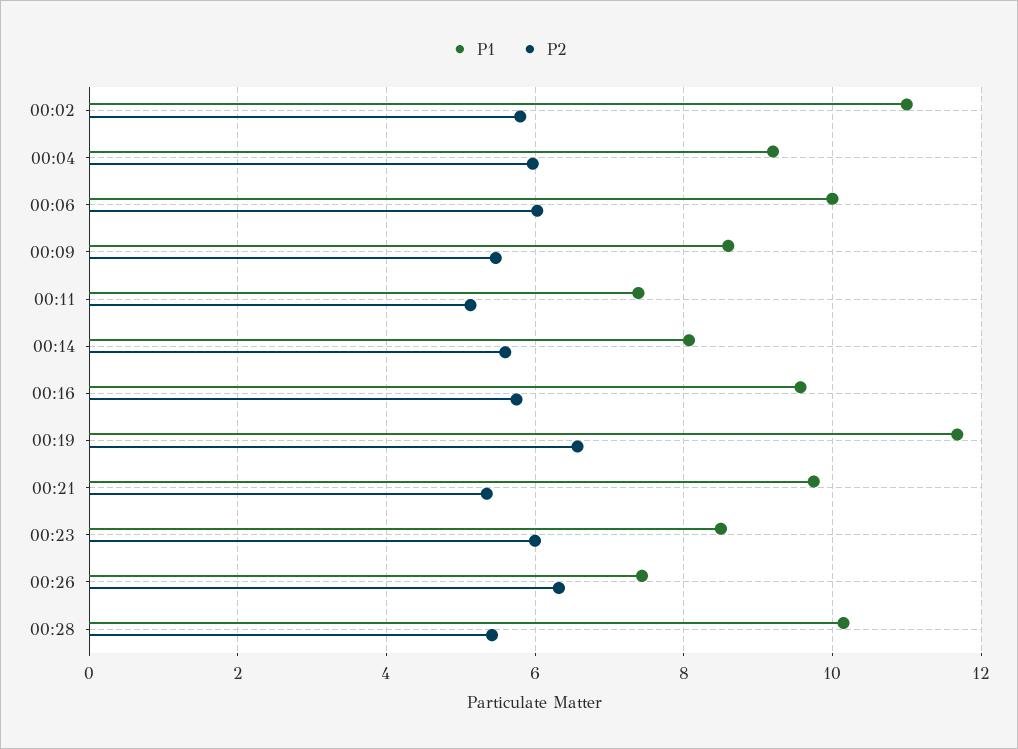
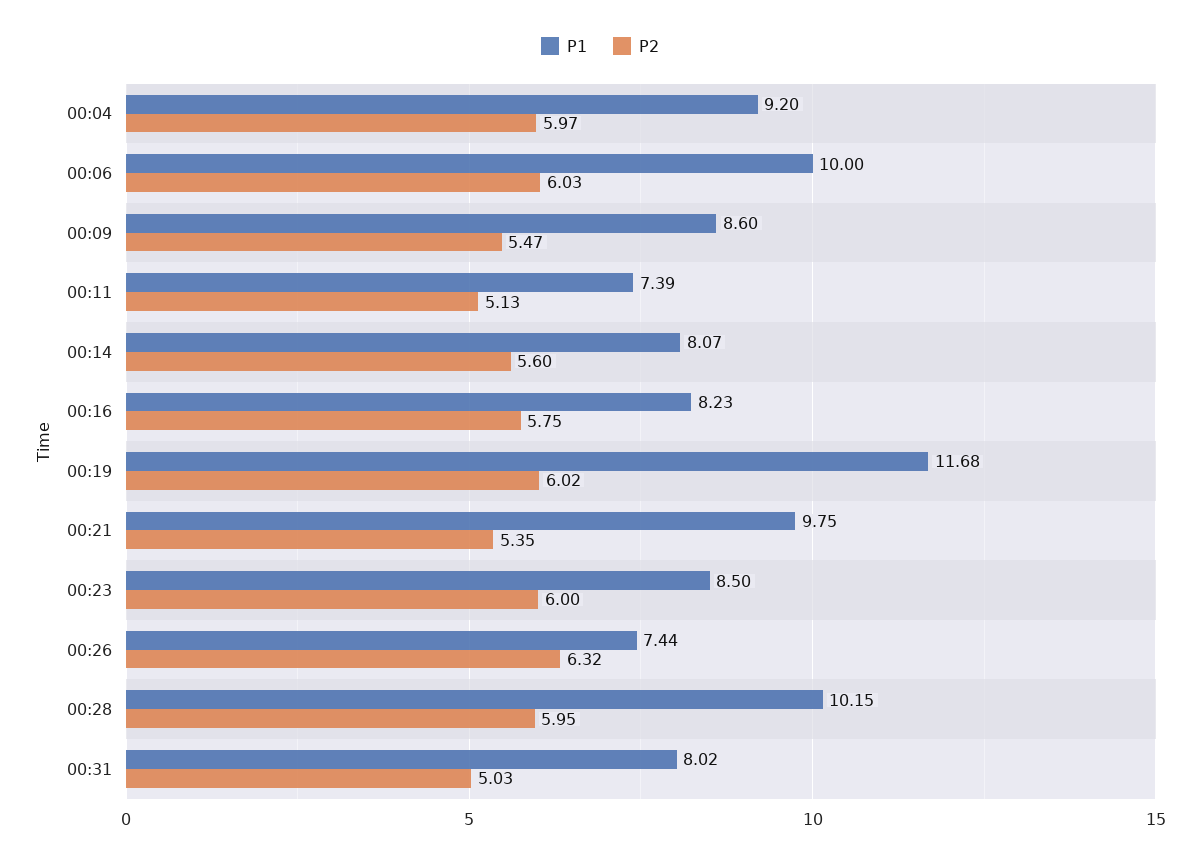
P1, 00:02: 11 -> none
P2, 00:02: 5.8 -> none
P1, 00:16: 9.6 -> 8.23
P2, 00:19: 6.6 -> 6.02
P2, 00:28: 5.4 -> 5.95
P1, 00:31: none -> 8.02
P2, 00:31: none -> 5.03

